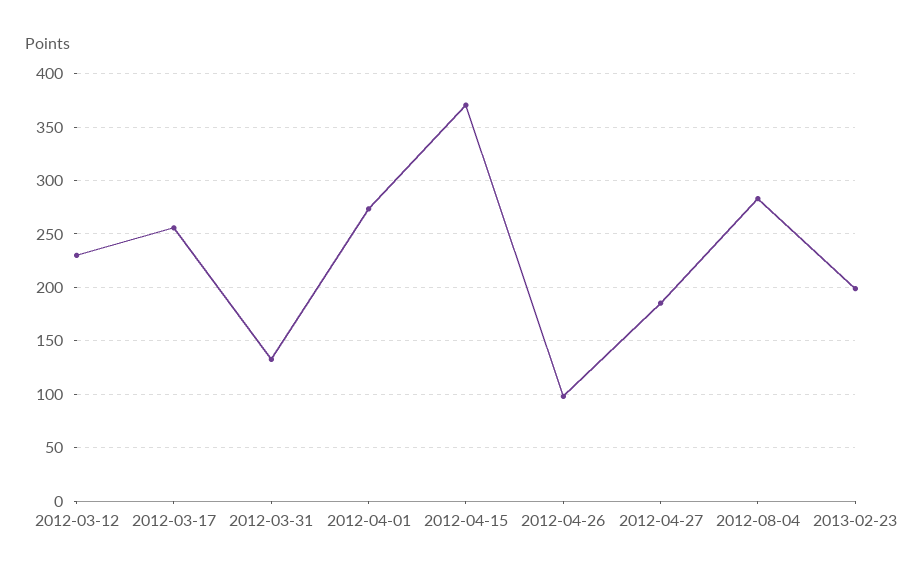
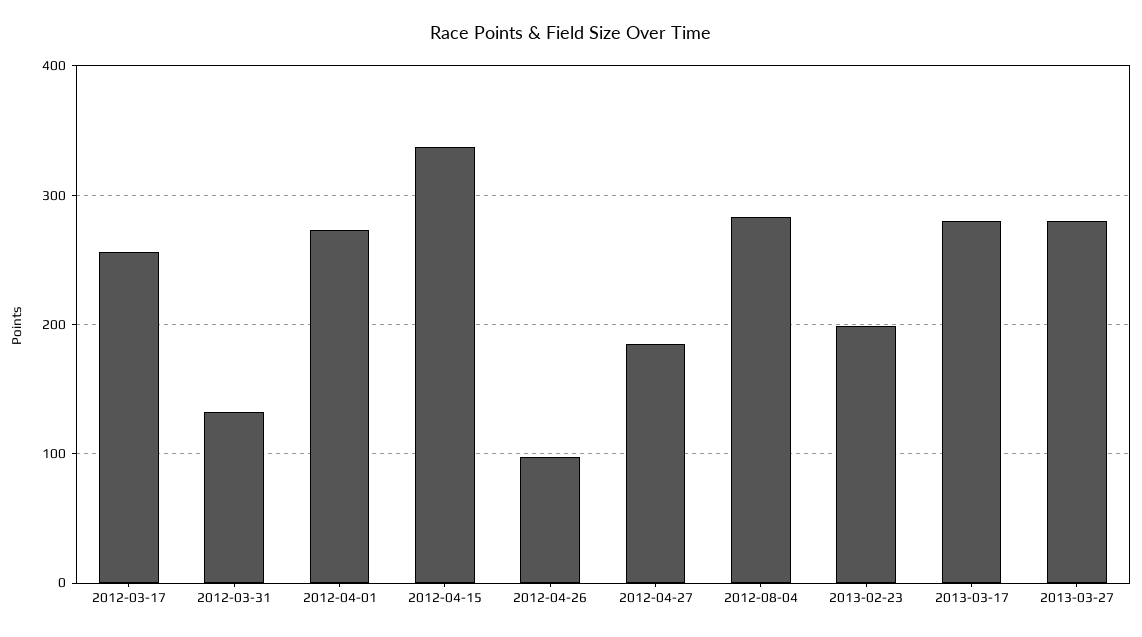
2012-03-12: 230 -> none
2012-04-15: 370 -> 340
2013-03-17: none -> 280
2013-03-27: none -> 280

